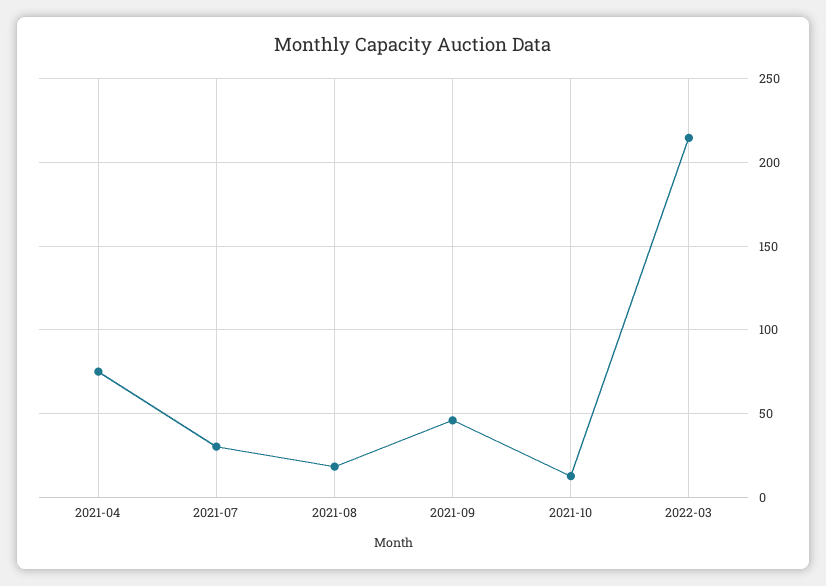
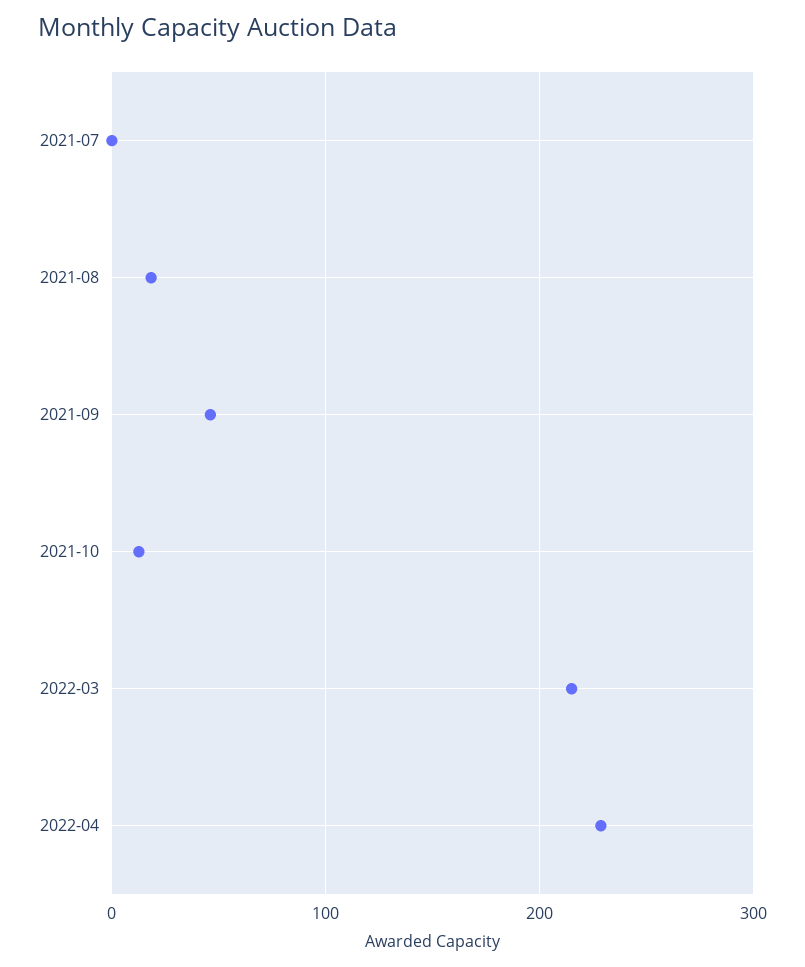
2021-04: 75 -> none
2021-07: 30 -> 0
2022-04: none -> 230

